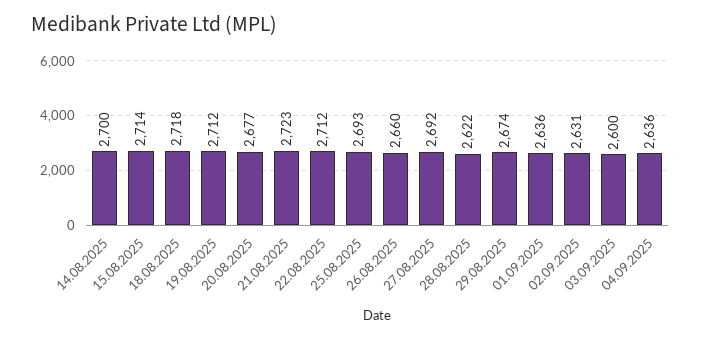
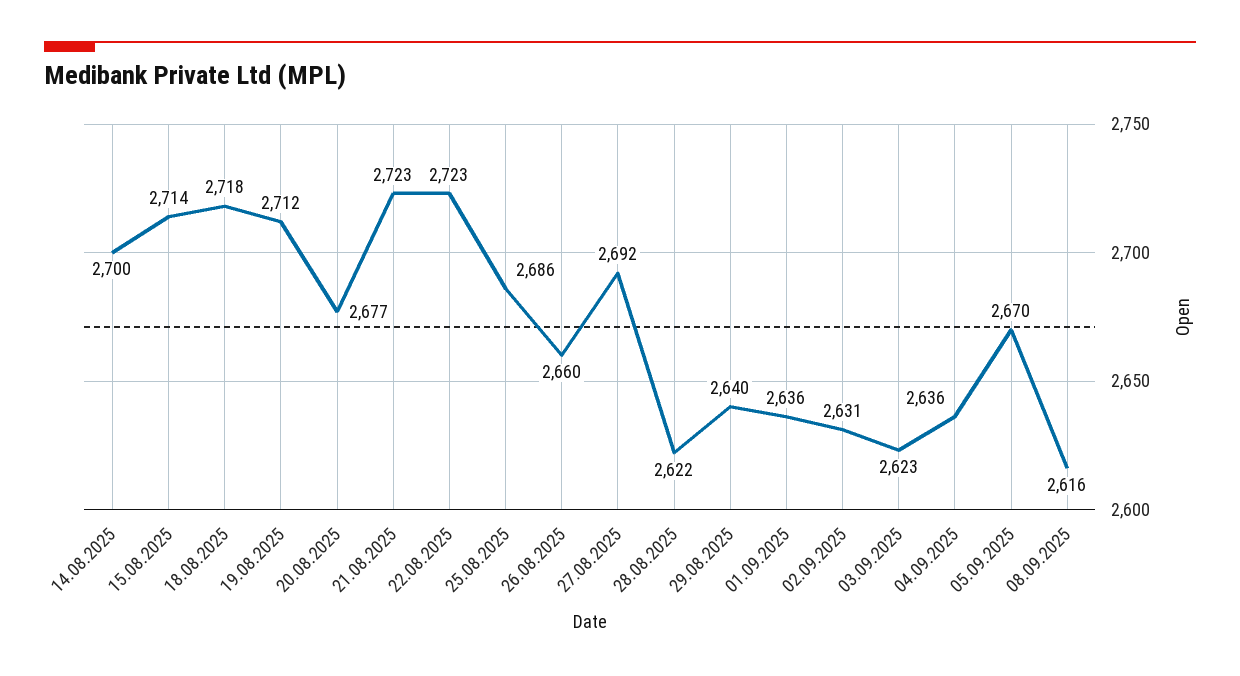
22.08.2025: 2712 -> 2723
25.08.2025: 2693 -> 2686
29.08.2025: 2674 -> 2640
03.09.2025: 2600 -> 2623
05.09.2025: none -> 2670
08.09.2025: none -> 2616

